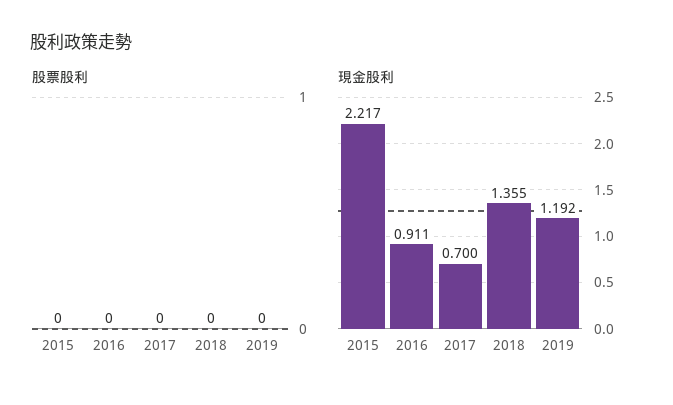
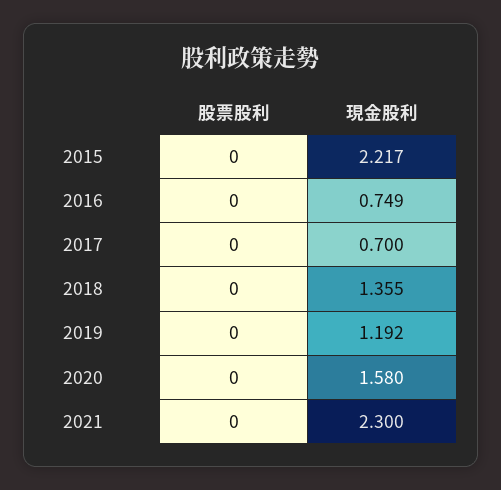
現金股利, 2016: 0.911 -> 0.749
股票股利, 2020: none -> 0
現金股利, 2020: none -> 1.58
股票股利, 2021: none -> 0
現金股利, 2021: none -> 2.3

